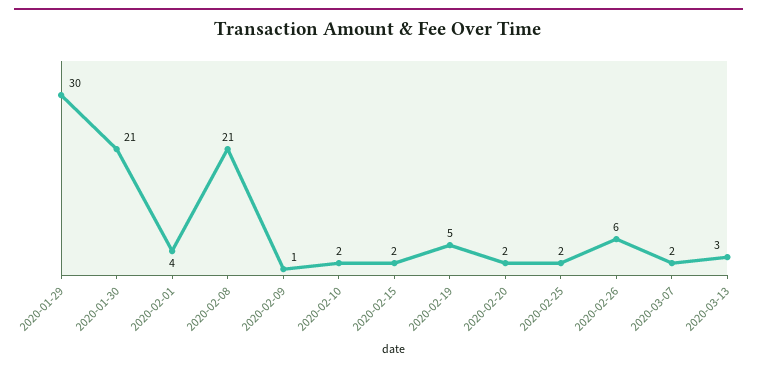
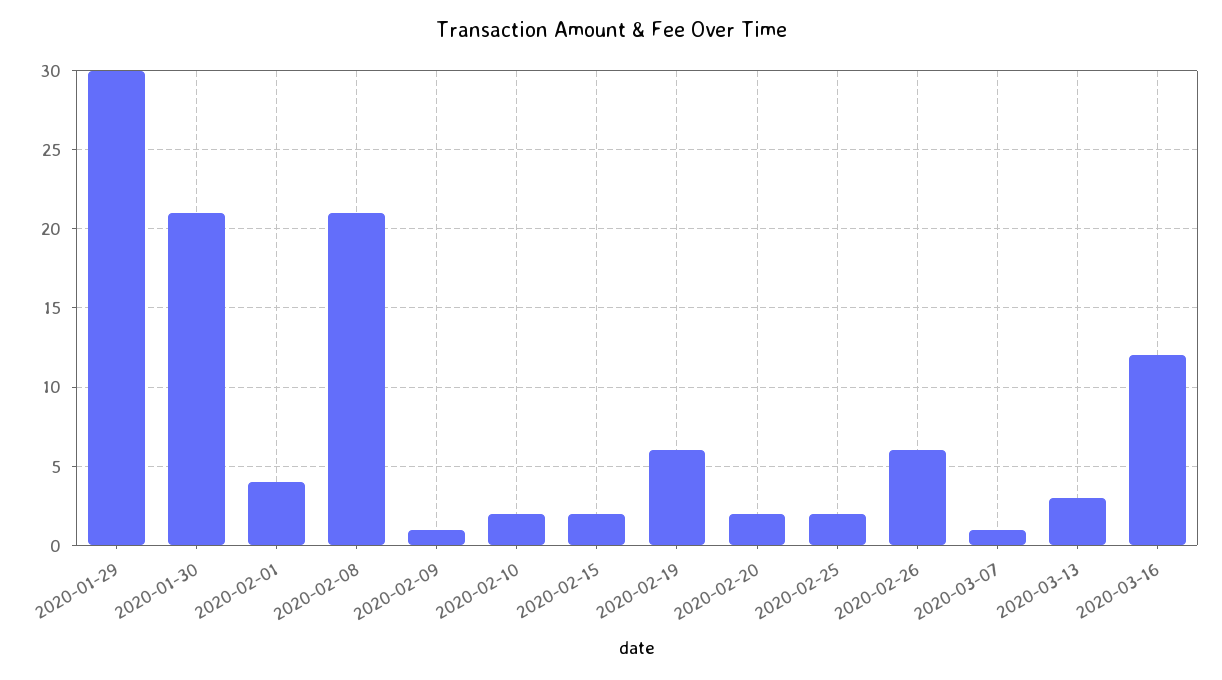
2020-02-19: 5 -> 6
2020-03-07: 2 -> 1
2020-03-16: none -> 12

